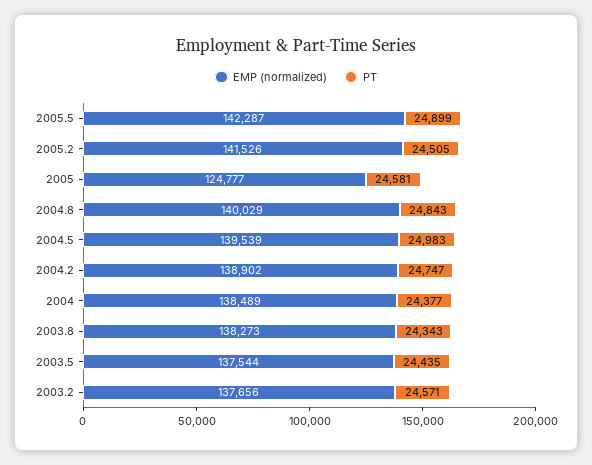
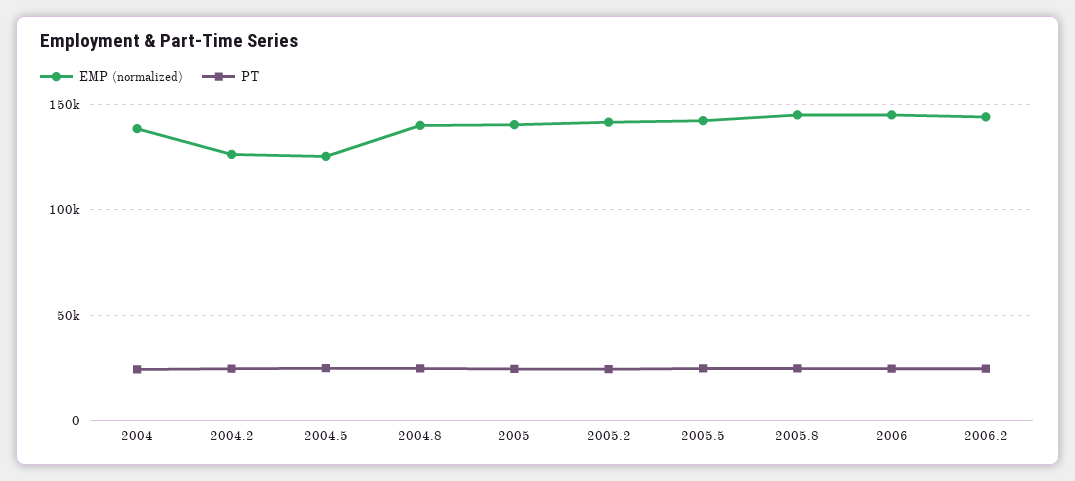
EMP (normalized), 2005: 124777 -> 140000
EMP (normalized), 2004.5: 139539 -> 125000
EMP (normalized), 2004.2: 138902 -> 125000
EMP (normalized), 2003.8: 138273 -> none
PT, 2003.8: 24343 -> none
EMP (normalized), 2003.5: 137544 -> none
PT, 2003.5: 24435 -> none
EMP (normalized), 2003.2: 137656 -> none
PT, 2003.2: 24571 -> none
EMP (normalized), 2005.8: none -> 145000
PT, 2005.8: none -> 25000
EMP (normalized), 2006: none -> 145000
PT, 2006: none -> 25000
EMP (normalized), 2006.2: none -> 145000
PT, 2006.2: none -> 25000

